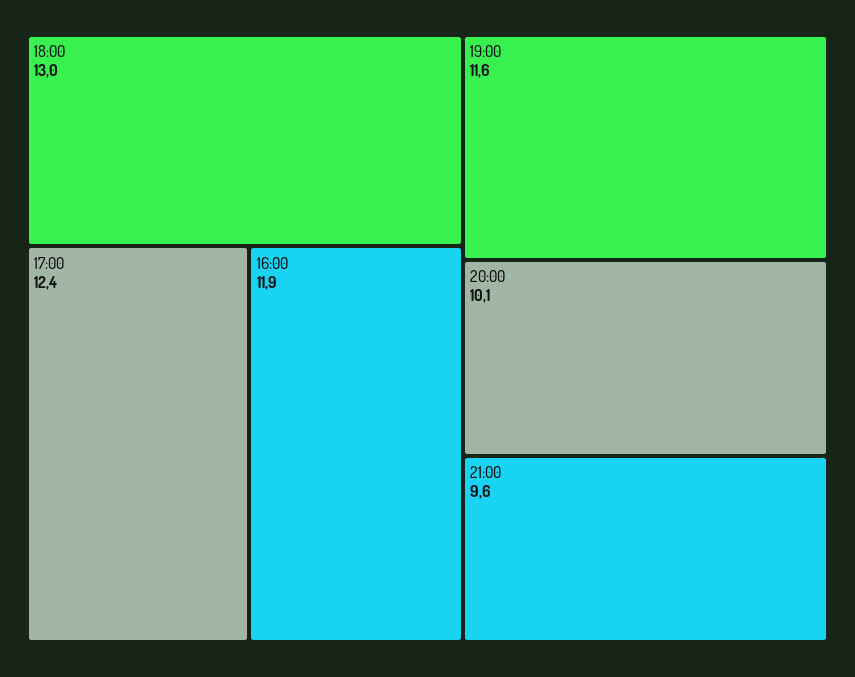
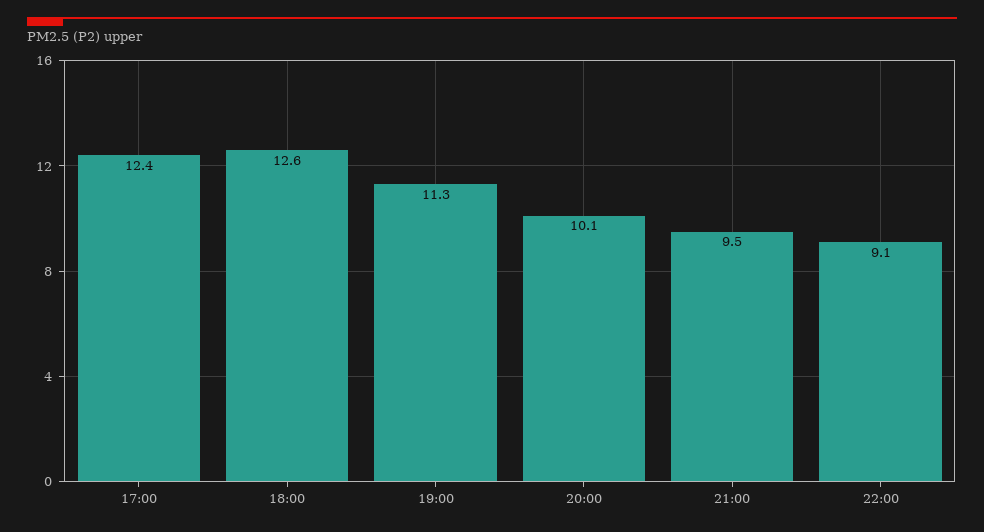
18:00: 13 -> 12.6
16:00: 11.9 -> none
19:00: 11.6 -> 11.3
21:00: 9.6 -> 9.5
22:00: none -> 9.1

